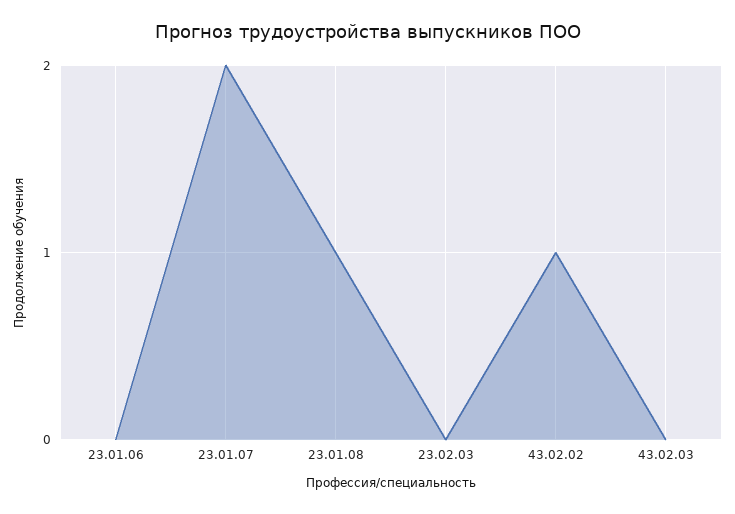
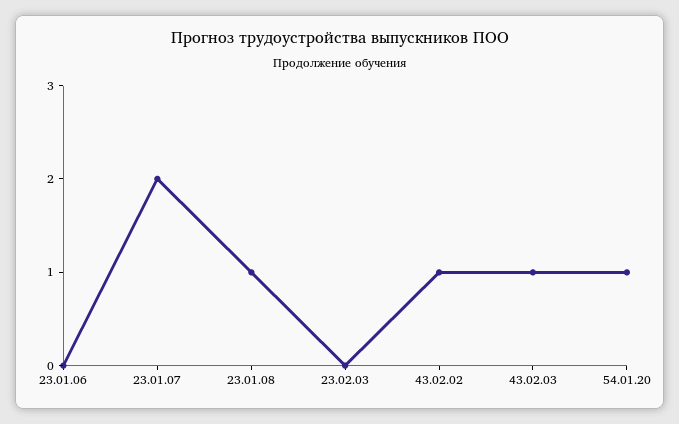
43.02.03: 0 -> 1
54.01.20: none -> 1

